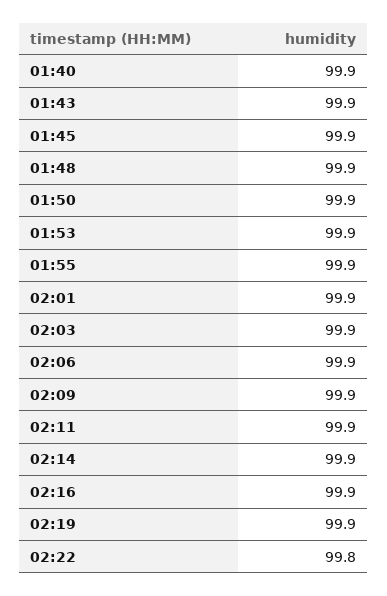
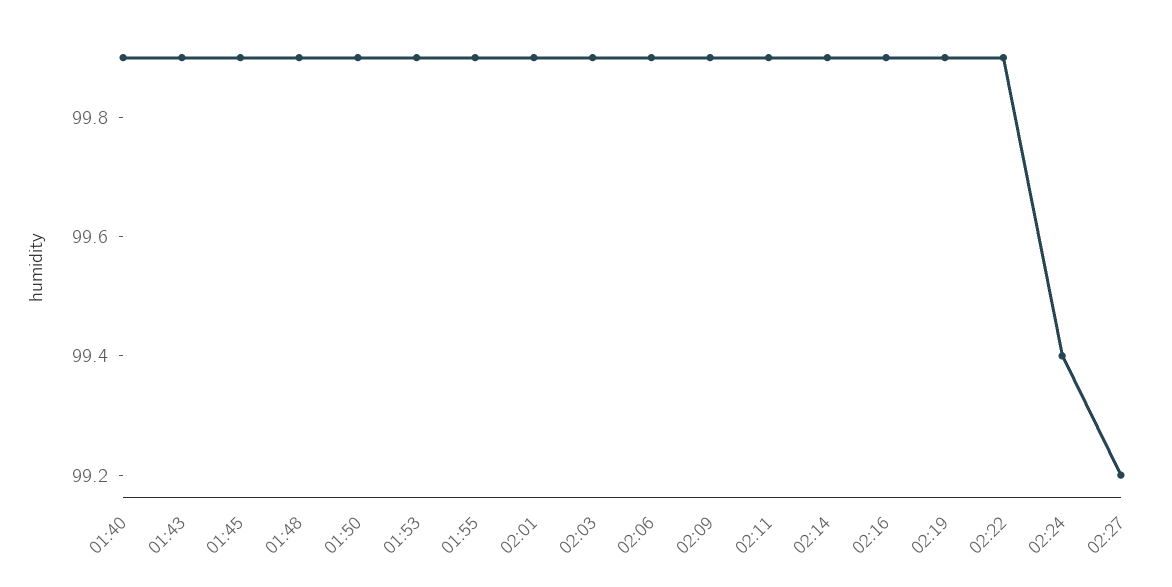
02:22: 99.8 -> 99.9
02:24: none -> 99.4
02:27: none -> 99.2

